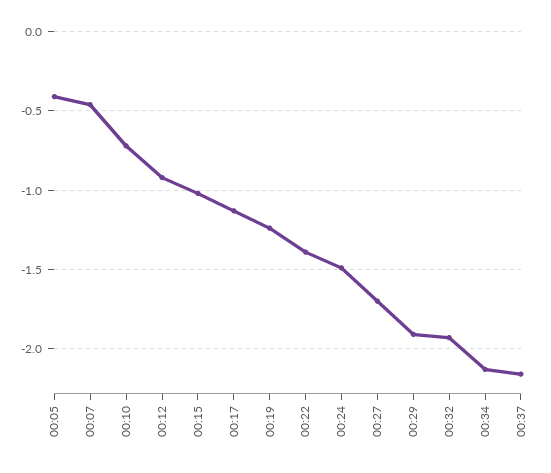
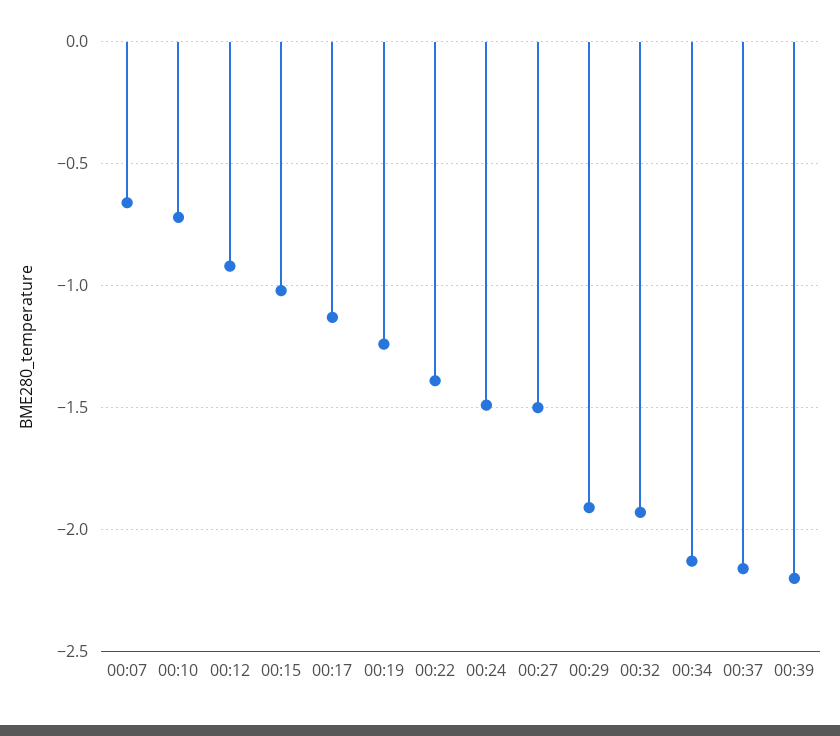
00:05: -0.4 -> none
00:07: -0.45 -> -0.65
00:27: -1.7 -> -1.5
00:39: none -> -2.2

